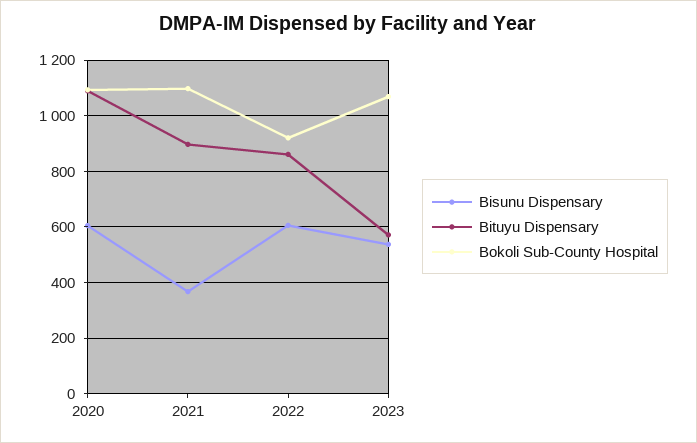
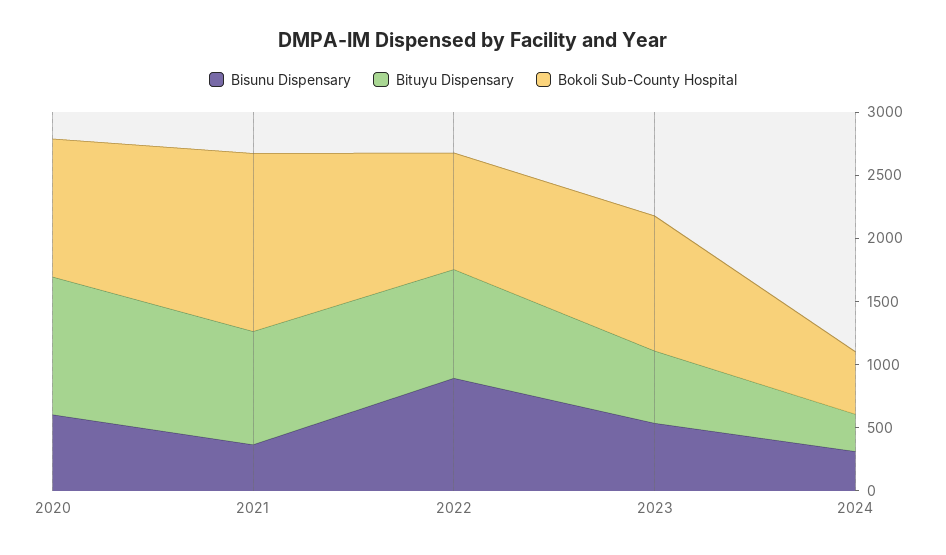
Bokoli Sub-County Hospital, 2021: 1100 -> 1400
Bisunu Dispensary, 2022: 600 -> 900
Bisunu Dispensary, 2024: none -> 300
Bituyu Dispensary, 2024: none -> 300
Bokoli Sub-County Hospital, 2024: none -> 500

